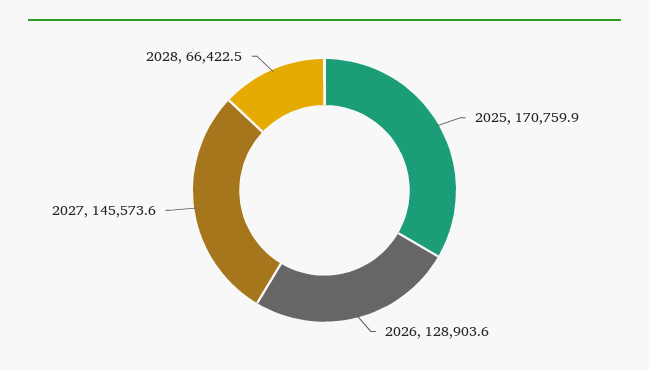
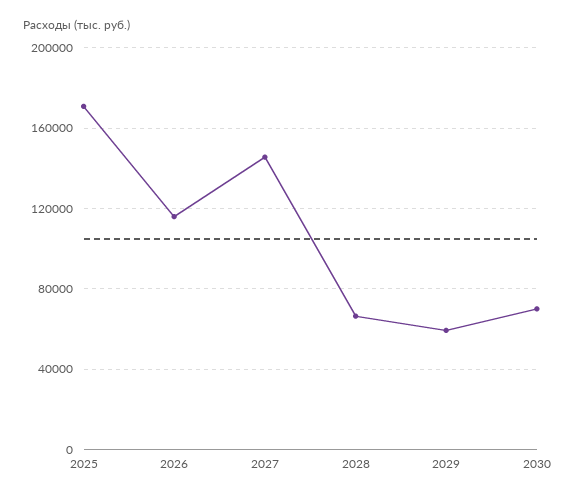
2026: 128903.6 -> 115000
2029: none -> 60000
2030: none -> 70000

